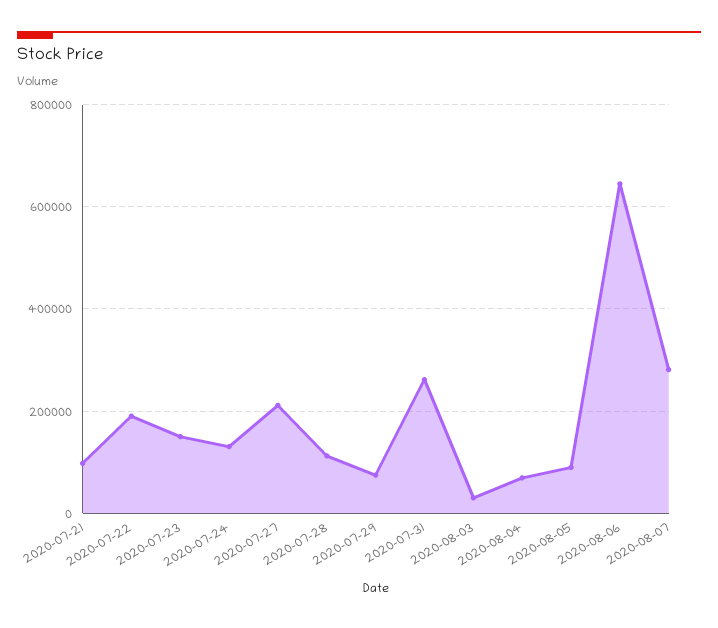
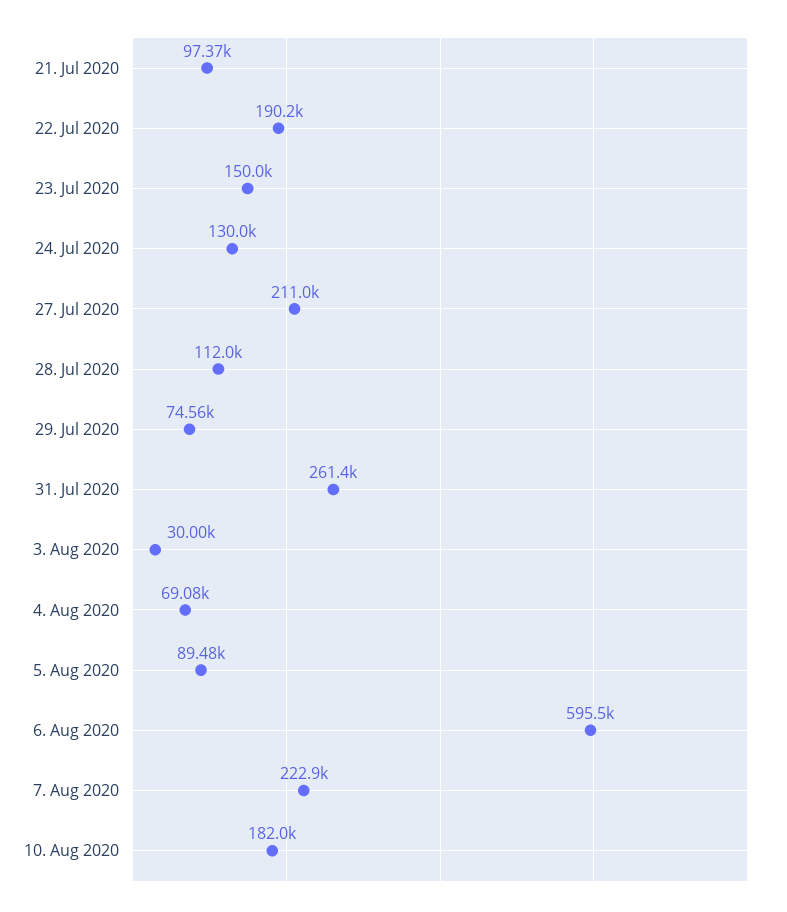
2020-08-06: 640000 -> 595500
2020-08-07: 280000 -> 222900
10. Aug 2020: none -> 182000

